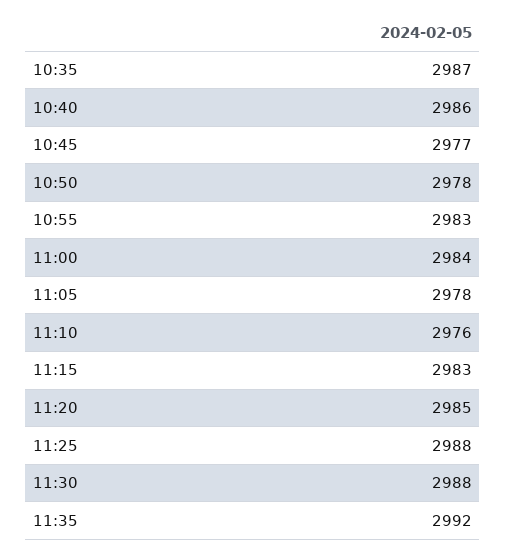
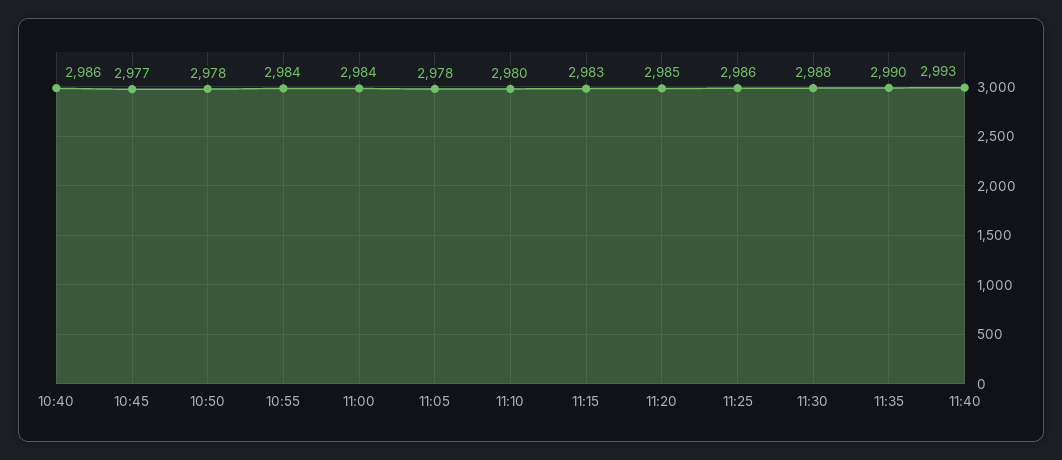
10:35: 2987 -> none
10:55: 2983 -> 2984
11:10: 2976 -> 2980
11:25: 2988 -> 2986
11:35: 2992 -> 2990
11:40: none -> 2993

